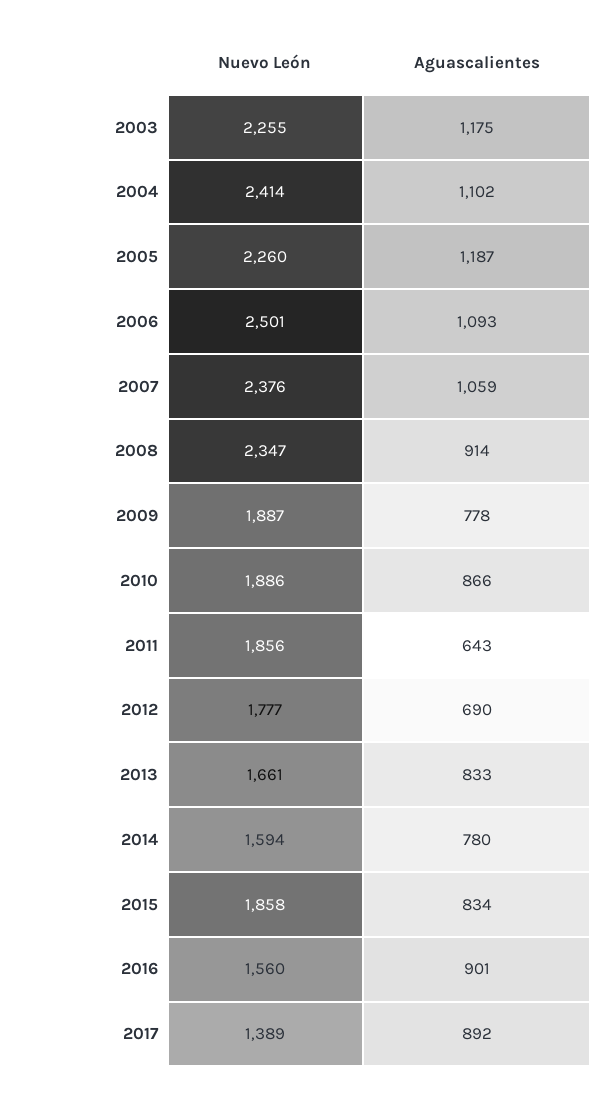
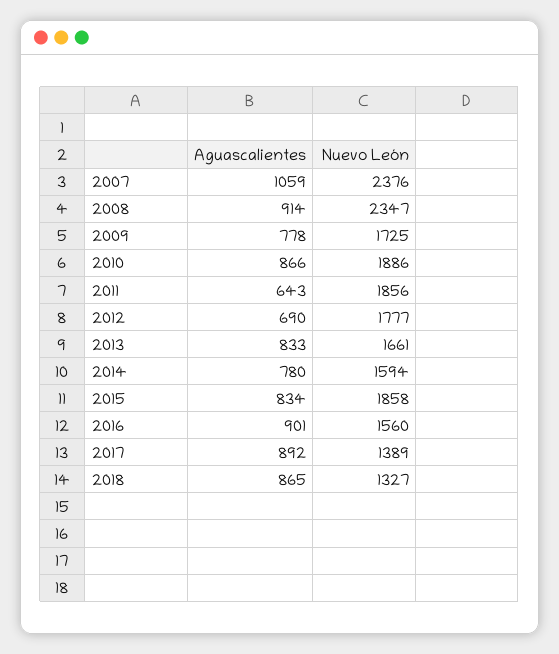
Nuevo León, 2003: 2255 -> none
Aguascalientes, 2003: 1175 -> none
Nuevo León, 2004: 2414 -> none
Aguascalientes, 2004: 1102 -> none
Nuevo León, 2005: 2260 -> none
Aguascalientes, 2005: 1187 -> none
Nuevo León, 2006: 2501 -> none
Aguascalientes, 2006: 1093 -> none
Nuevo León, 2009: 1887 -> 1725
Aguascalientes, 2018: none -> 865
Nuevo León, 2018: none -> 1327

